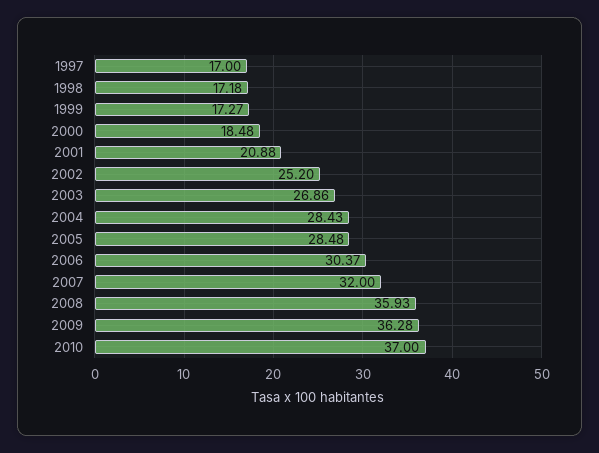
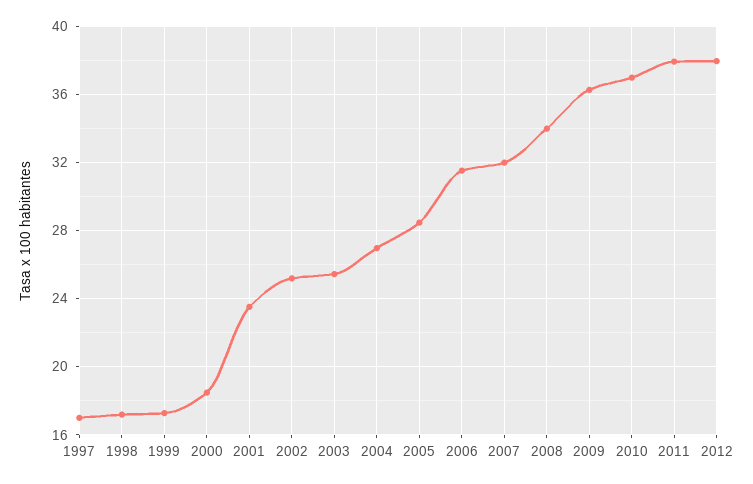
2001: 20.88 -> 23.5
2003: 26.86 -> 25.5
2004: 28.43 -> 27
2006: 30.37 -> 31.5
2008: 35.93 -> 34
2011: none -> 38
2012: none -> 38

